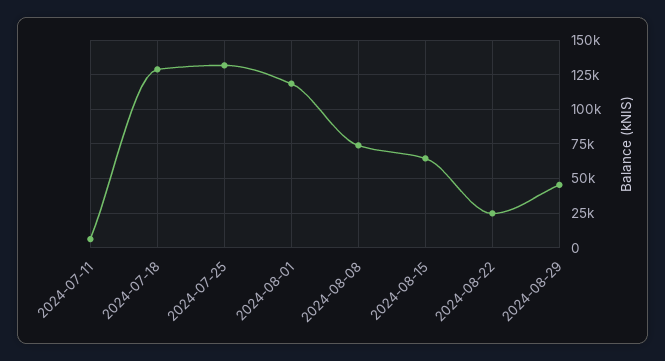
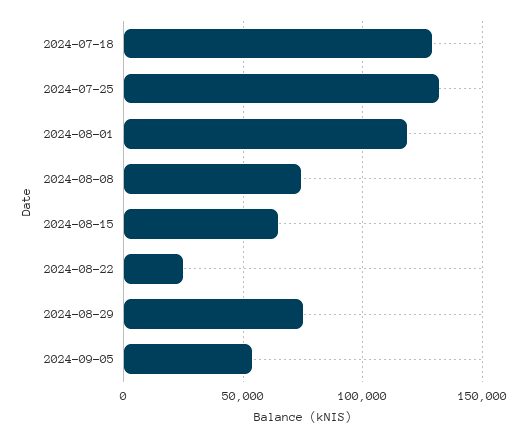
2024-07-11: 5000 -> none
2024-08-29: 45000 -> 75000
2024-09-05: none -> 55000

